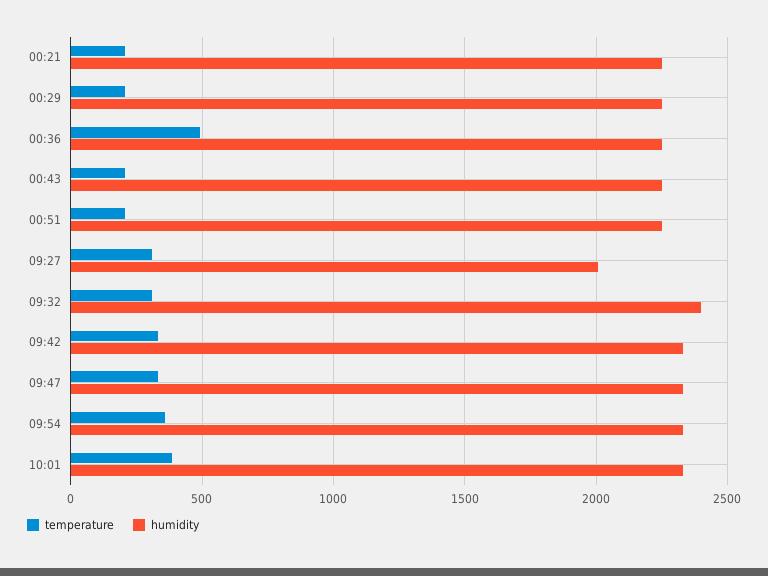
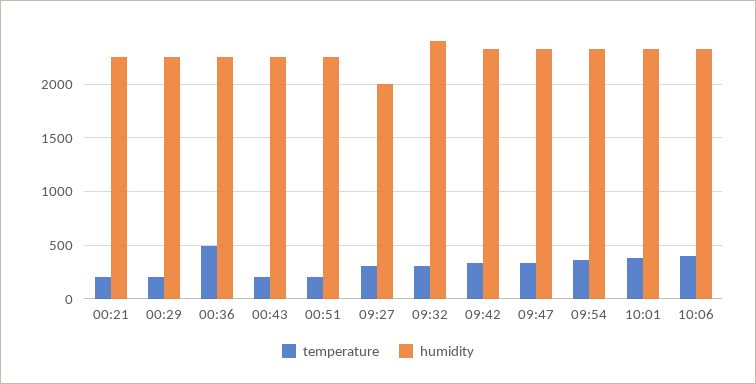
temperature, 10:06: none -> 400
humidity, 10:06: none -> 2300

